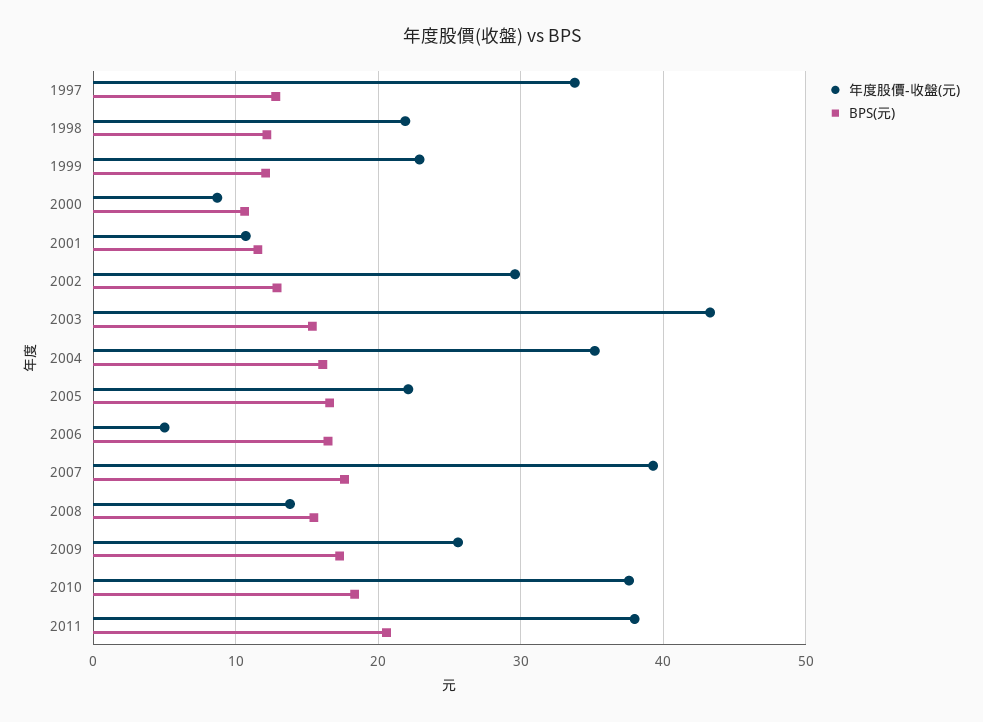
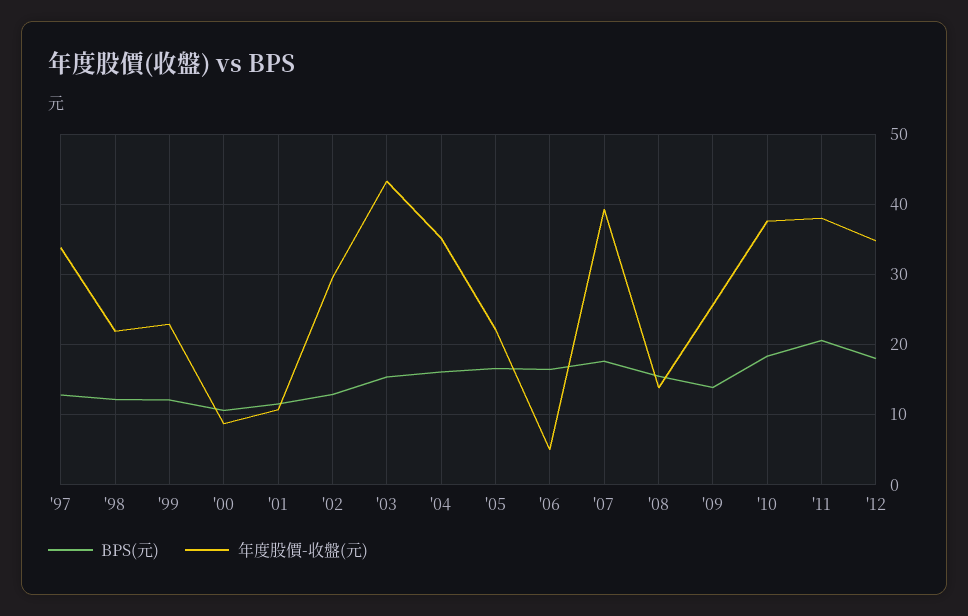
BPS(元), 2009: 17 -> 14
BPS(元), '12: none -> 18
年度股價-收盤(元), '12: none -> 35

